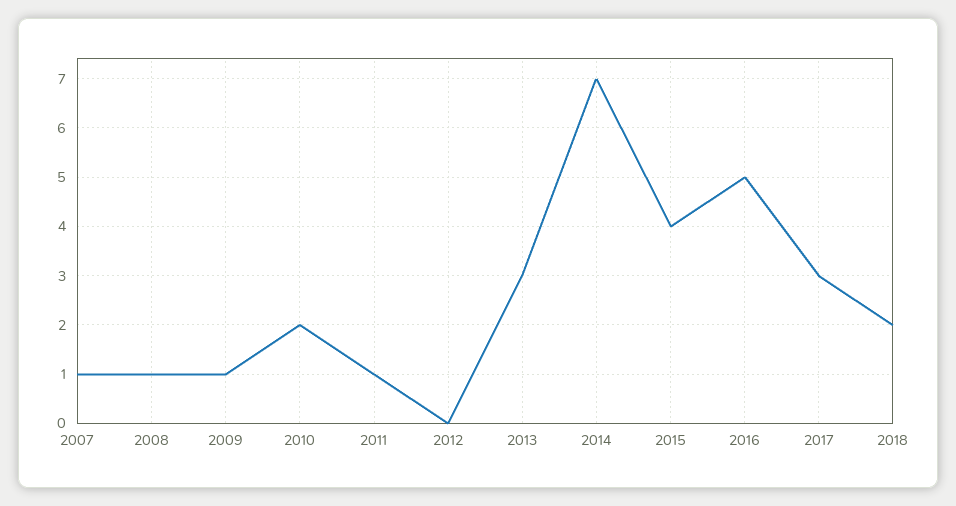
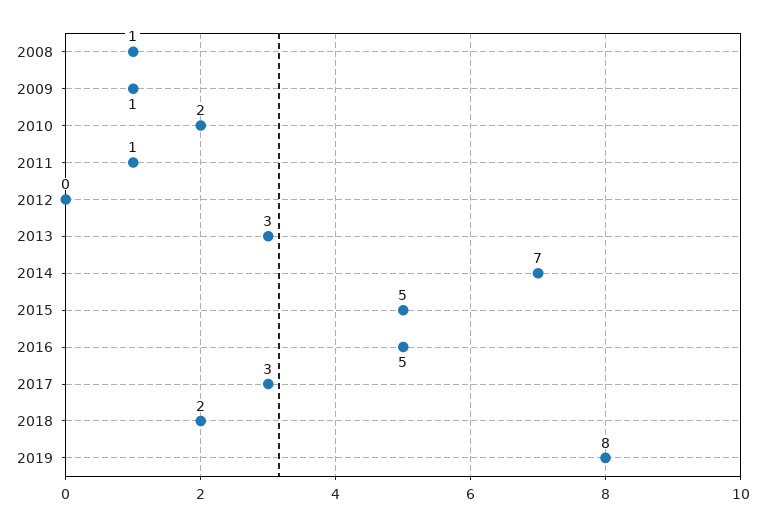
2007: 1 -> none
2015: 4 -> 5
2019: none -> 8

